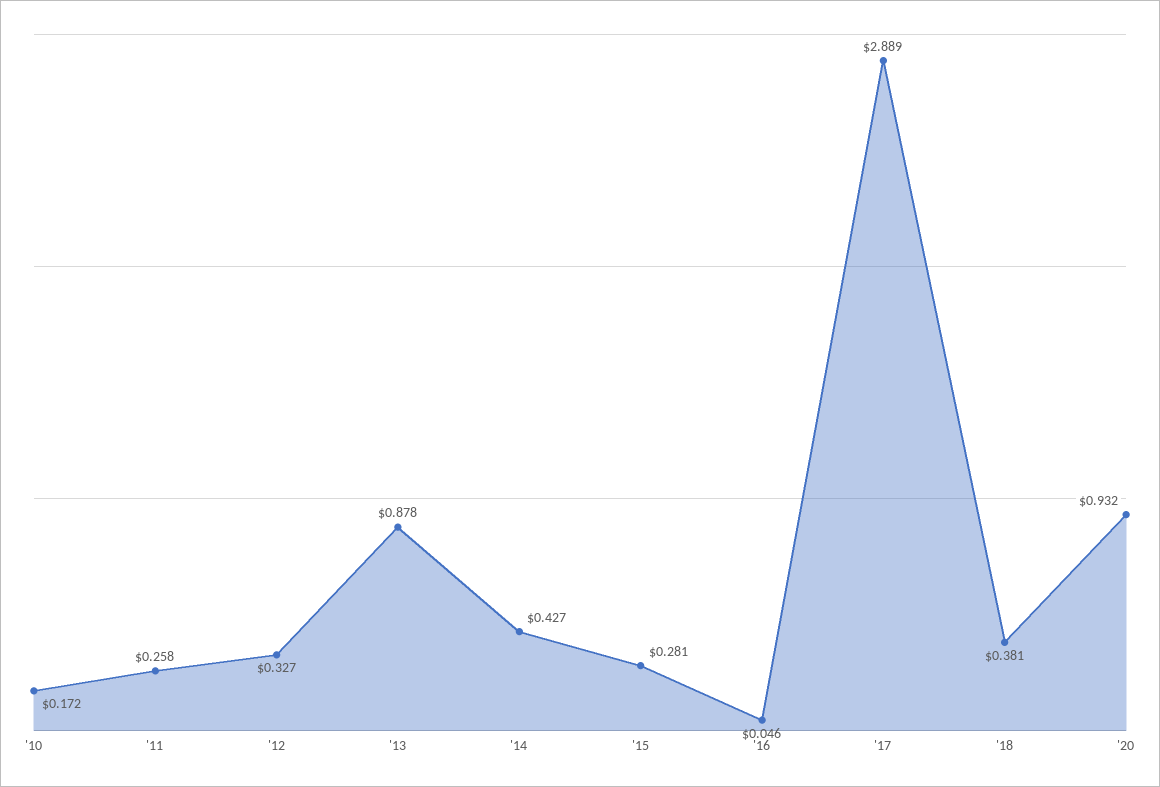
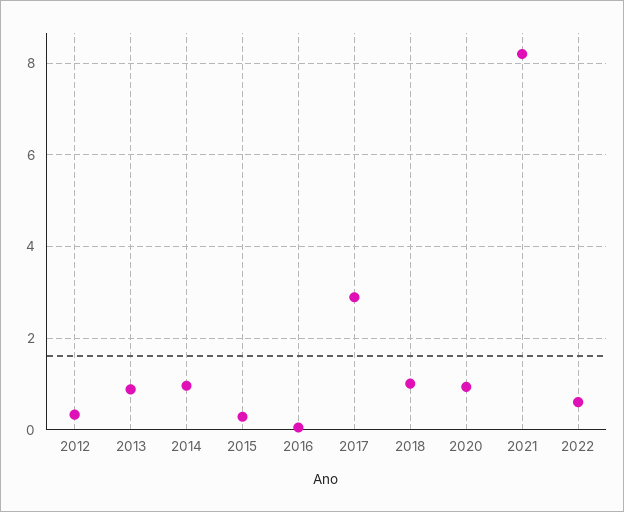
'10: 0.172 -> none
'11: 0.258 -> none
'14: 0.427 -> 1
'18: 0.381 -> 1
2021: none -> 8.2
2022: none -> 0.6

